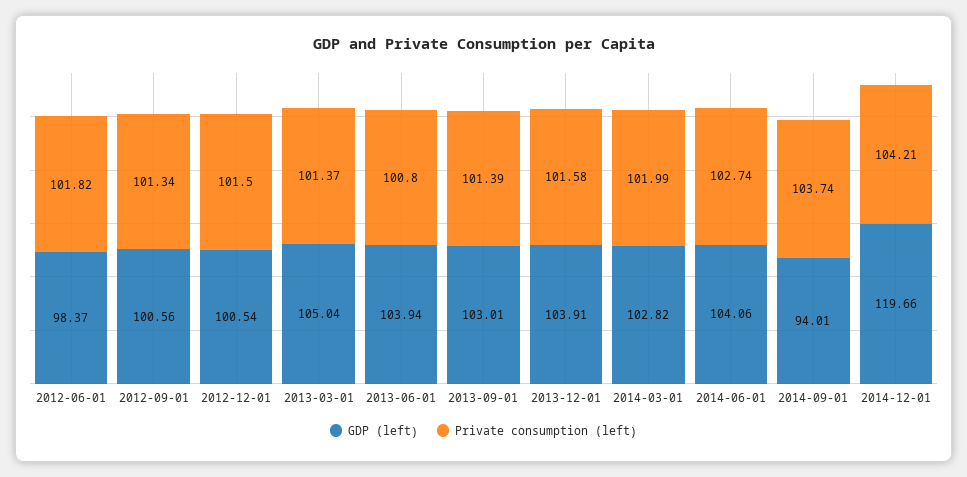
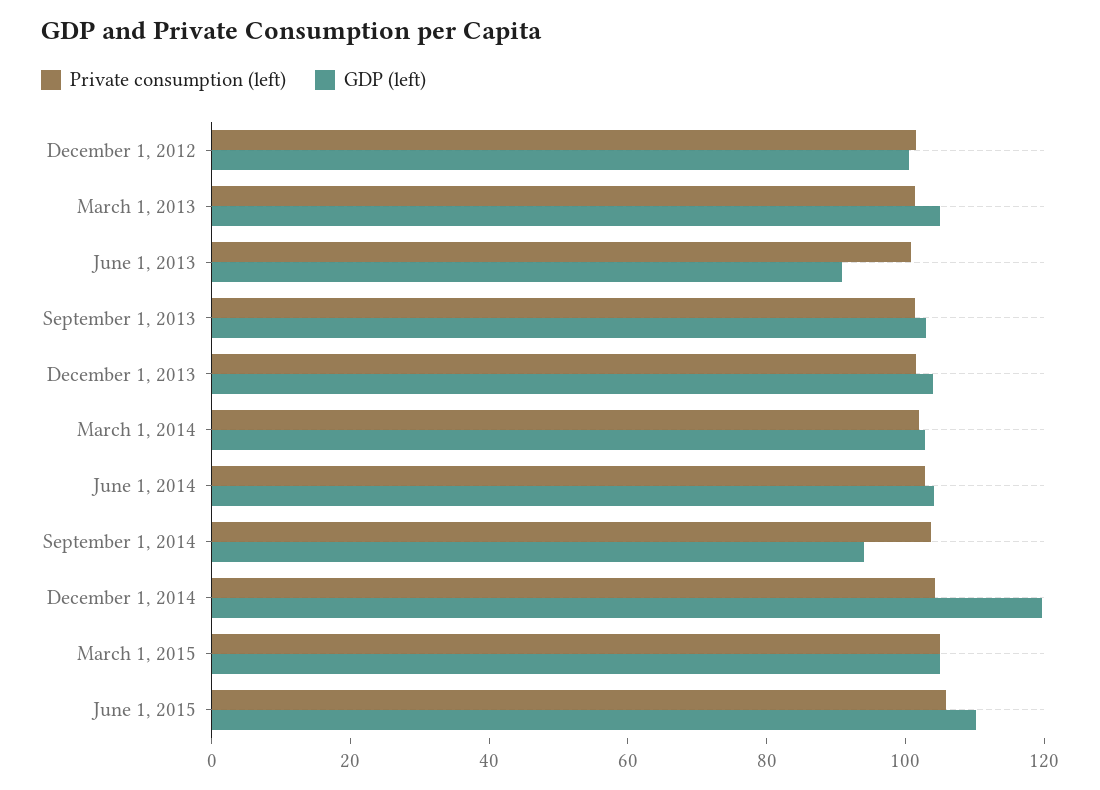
GDP (left), 2012-06-01: 98.37 -> none
Private consumption (left), 2012-06-01: 101.82 -> none
GDP (left), 2012-09-01: 100.56 -> none
Private consumption (left), 2012-09-01: 101.34 -> none
GDP (left), 2013-06-01: 103.94 -> 90
Private consumption (left), March 1, 2015: none -> 105
GDP (left), March 1, 2015: none -> 105
Private consumption (left), June 1, 2015: none -> 105
GDP (left), June 1, 2015: none -> 110

